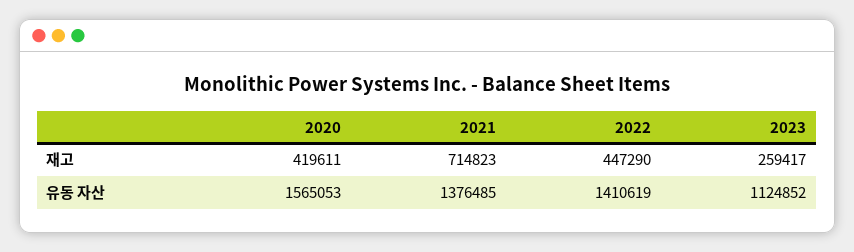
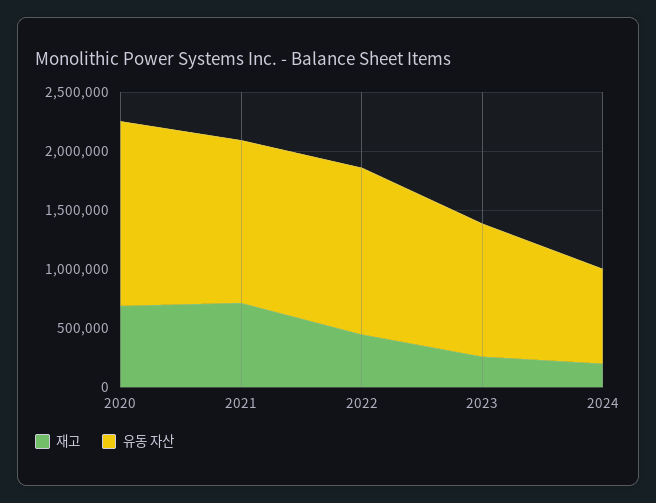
재고, 2020: 419611 -> 700000
재고, 2024: none -> 200000
유동 자산, 2024: none -> 800000

